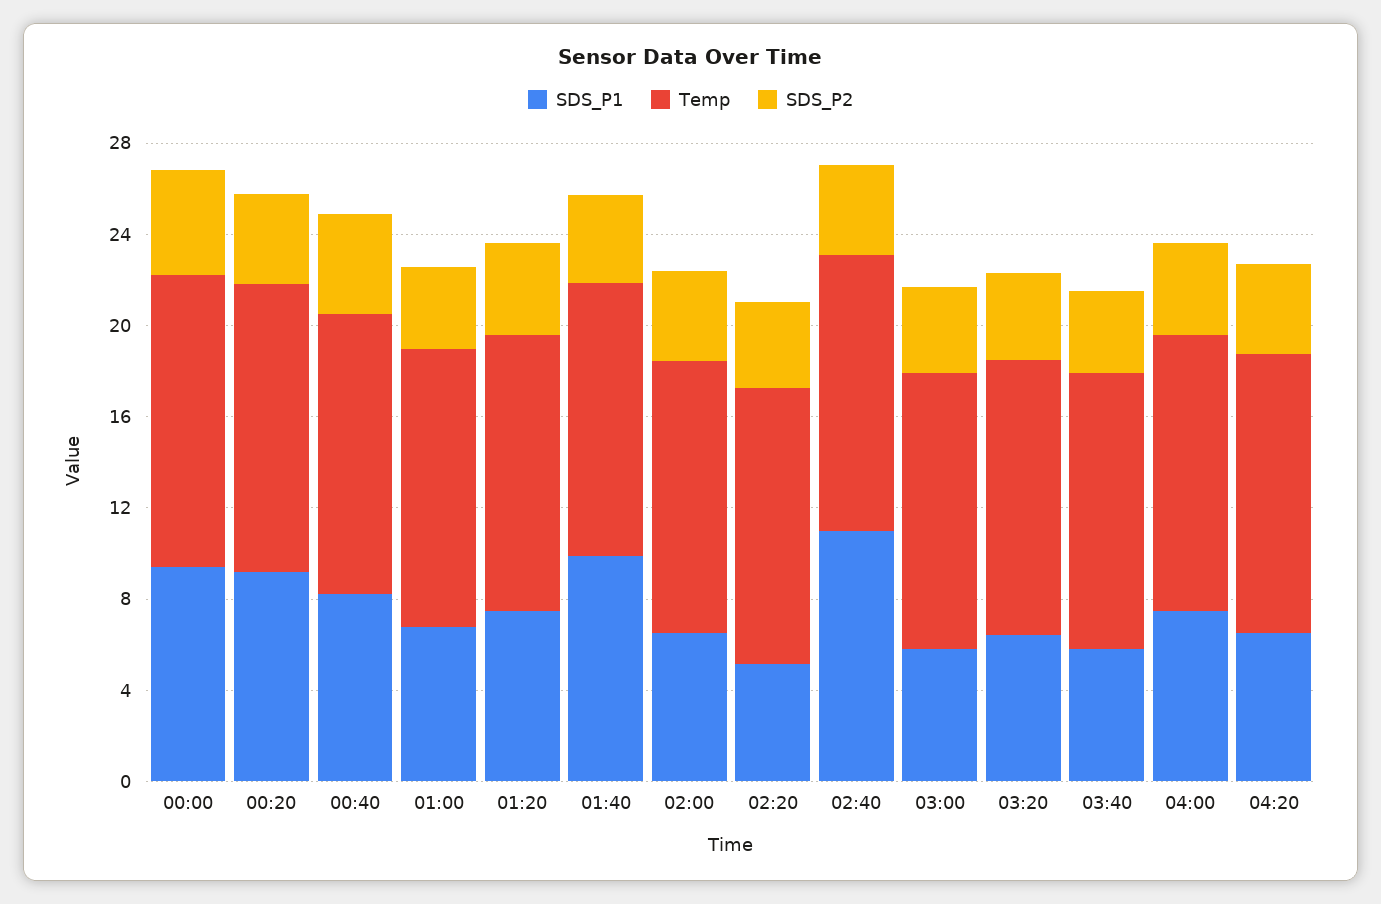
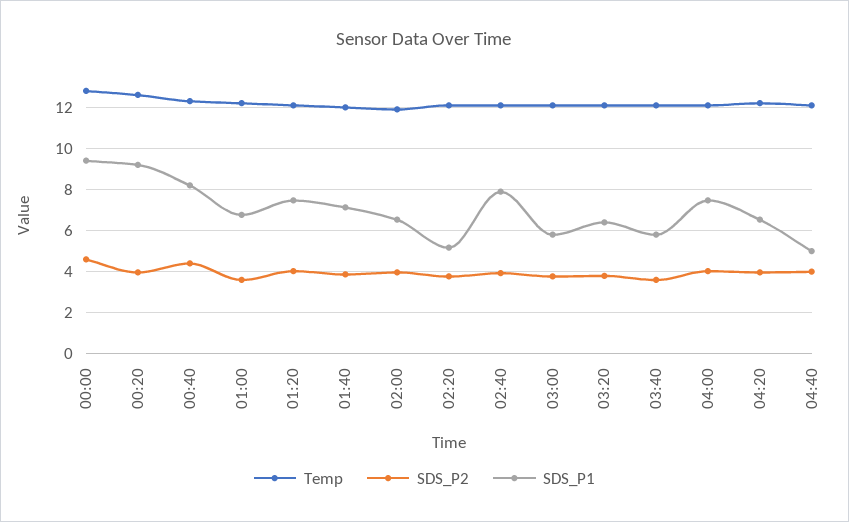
SDS_P1, 01:40: 10 -> 7
SDS_P1, 02:40: 11 -> 8
Temp, 04:40: none -> 12
SDS_P2, 04:40: none -> 4
SDS_P1, 04:40: none -> 5

